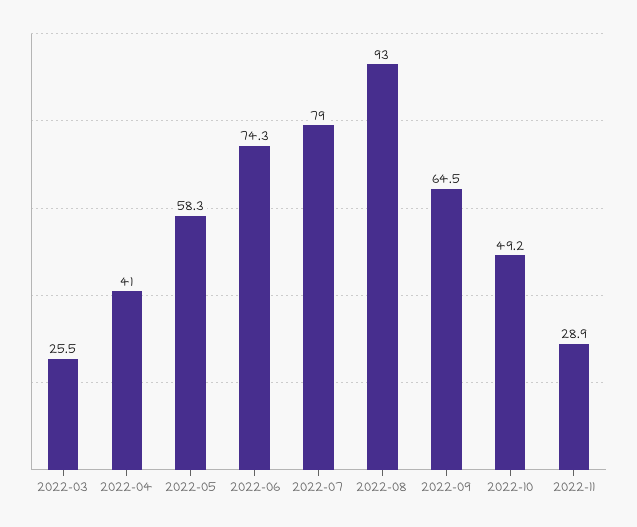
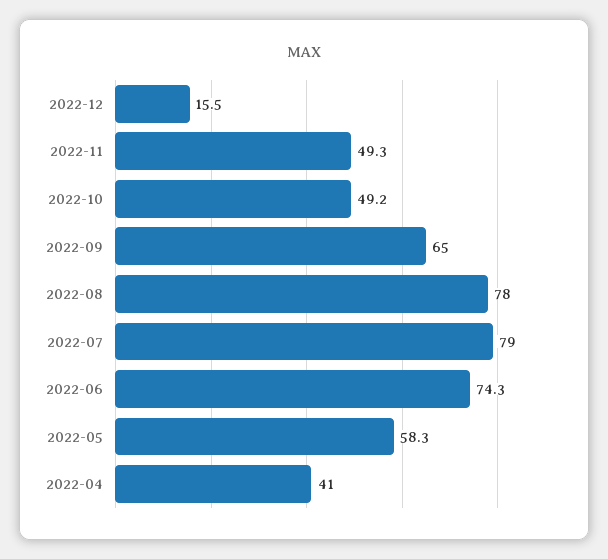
2022-03: 25.5 -> none
2022-08: 93 -> 78
2022-09: 64.5 -> 65
2022-11: 28.9 -> 49.3
2022-12: none -> 15.5

